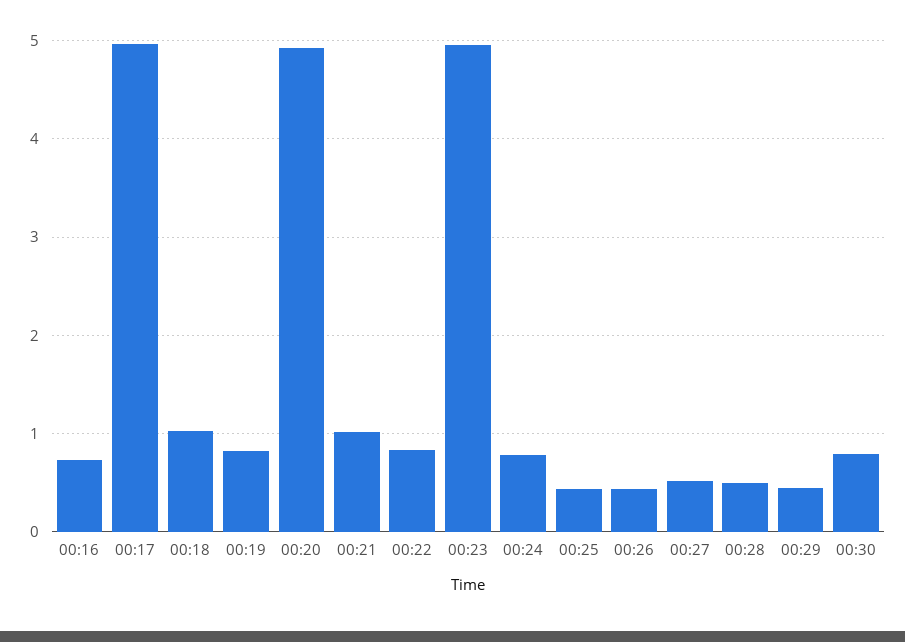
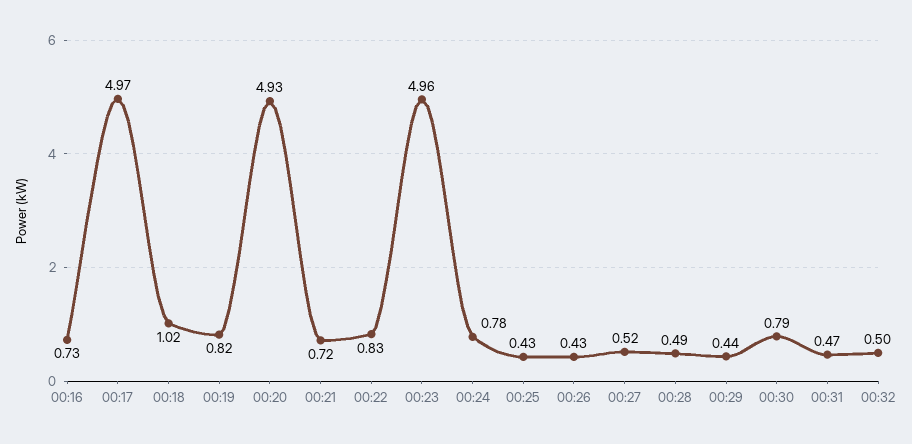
00:21: 1 -> 0.72
00:31: none -> 0.47
00:32: none -> 0.5

